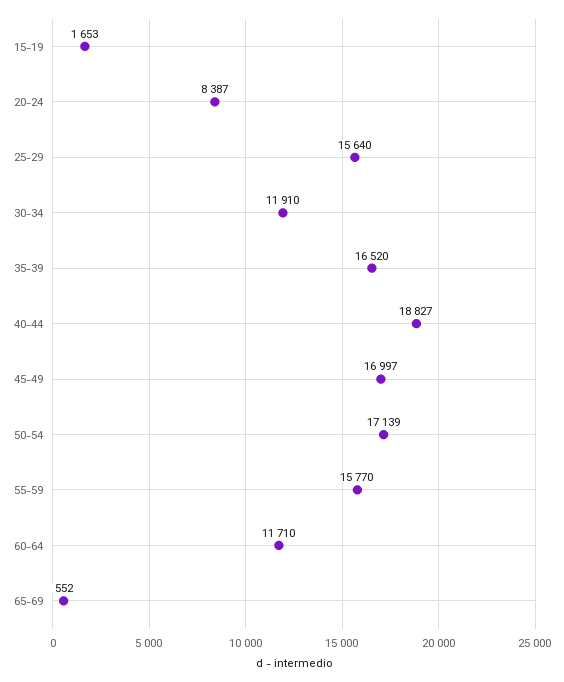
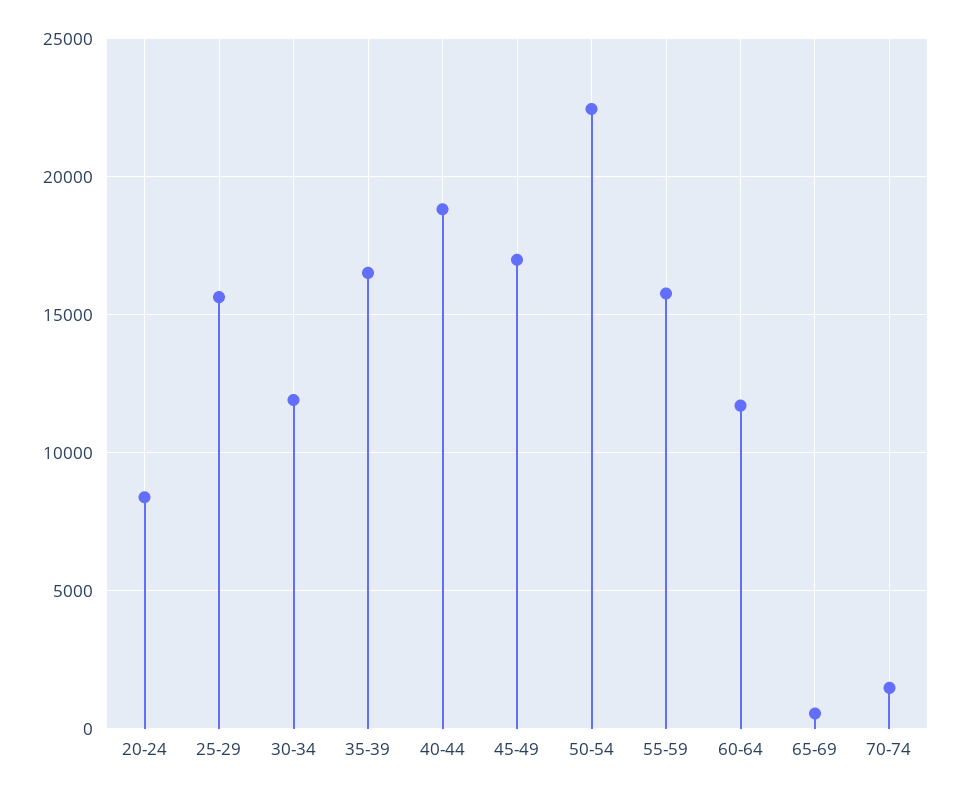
15-19: 1653 -> none
50-54: 17139 -> 22500
70-74: none -> 1500

